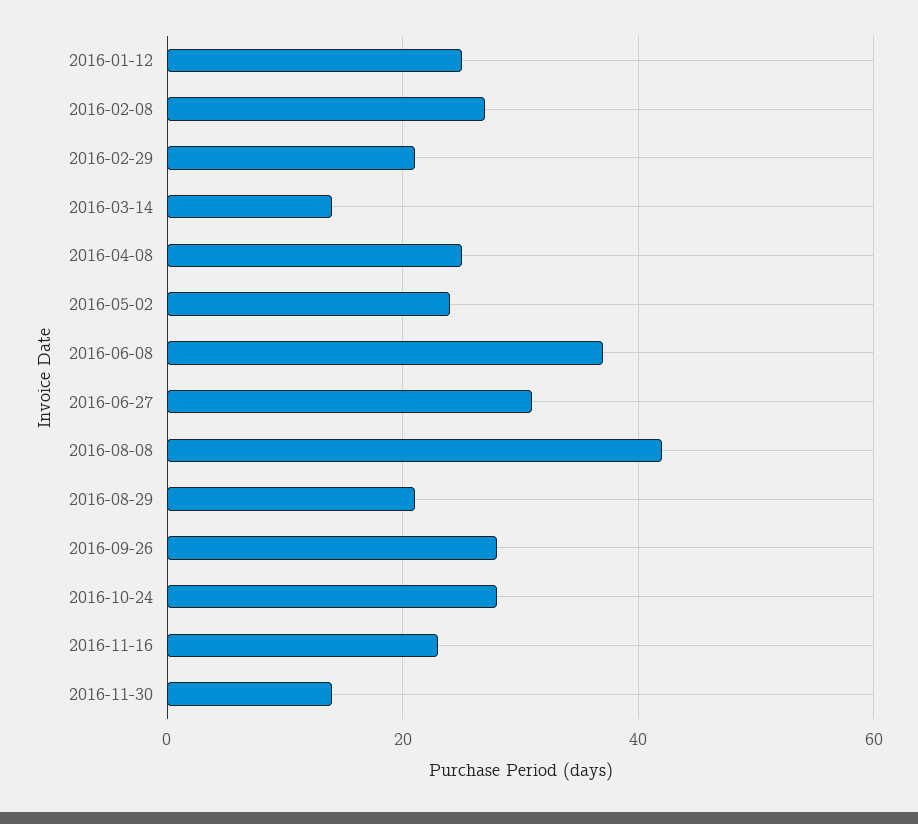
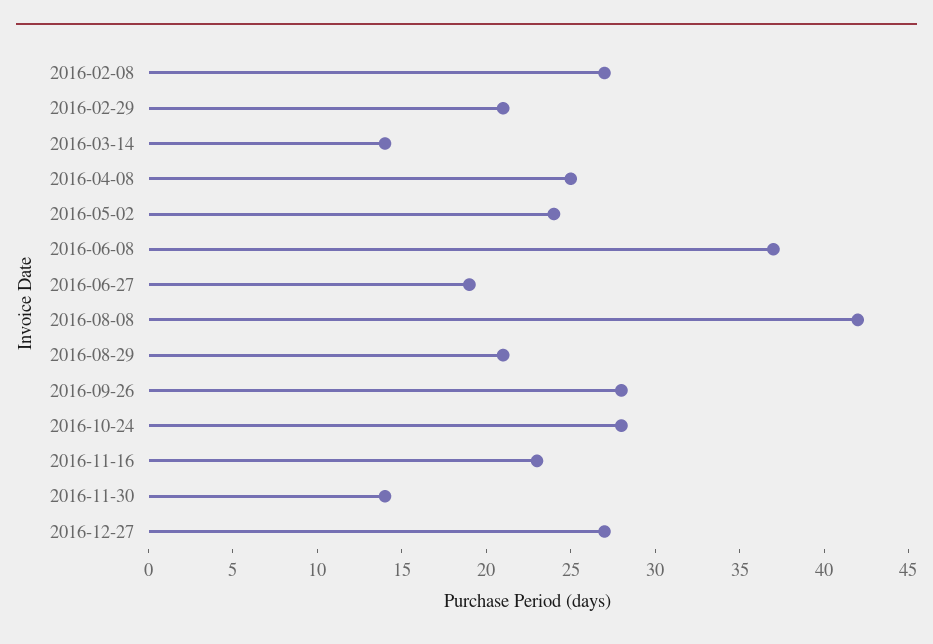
2016-01-12: 25 -> none
2016-06-27: 30 -> 19
2016-12-27: none -> 27

